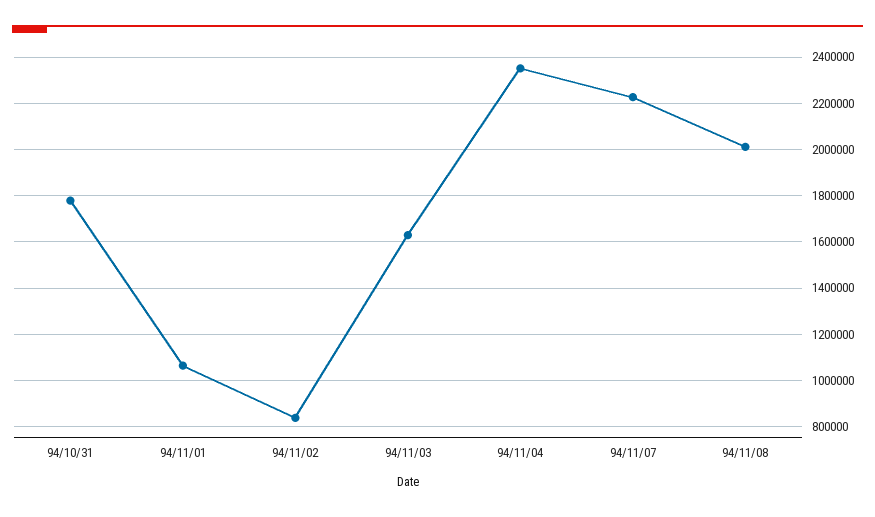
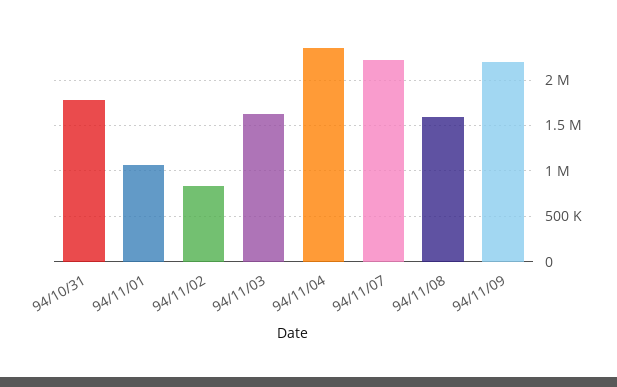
94/11/08: 2000000 -> 1600000
94/11/09: none -> 2200000

